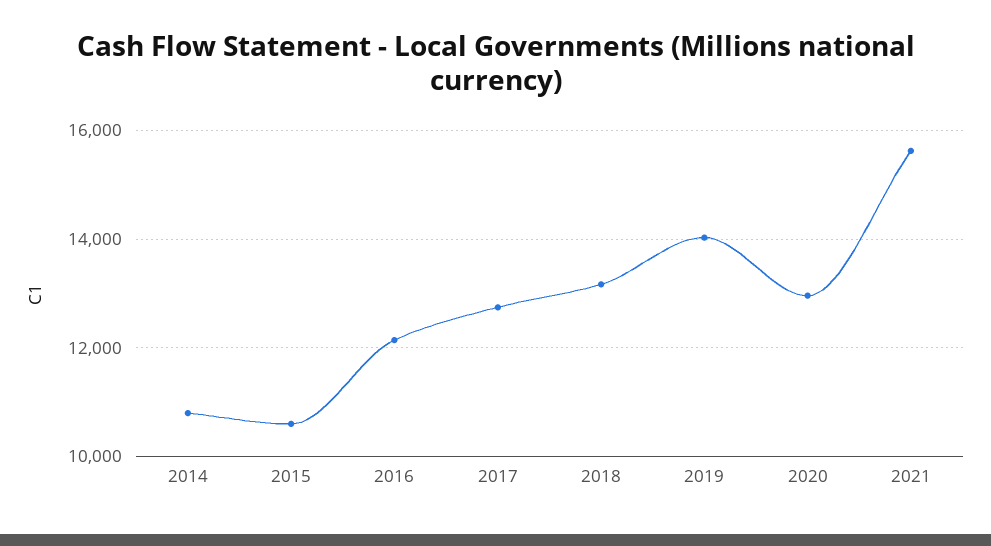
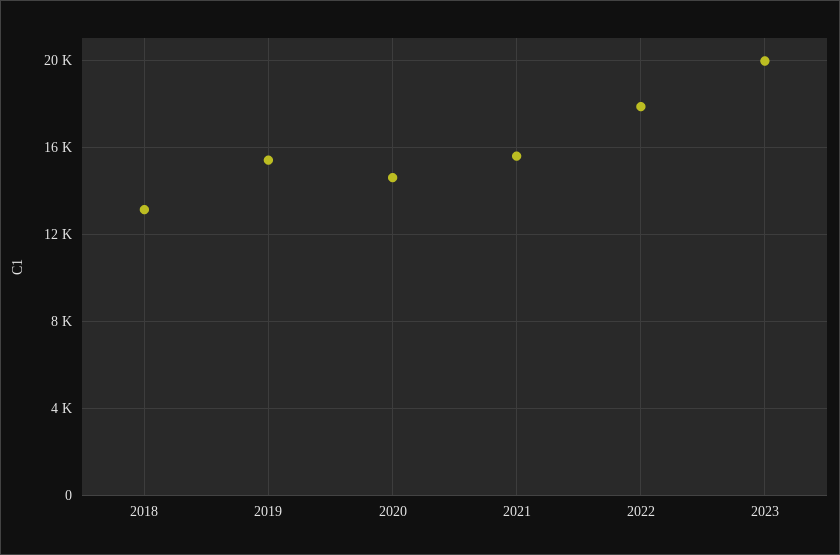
2014: 10800 -> none
2015: 10600 -> none
2016: 12200 -> none
2017: 12800 -> none
2019: 14000 -> 15500
2020: 13000 -> 14500
2022: none -> 18000
2023: none -> 20000

